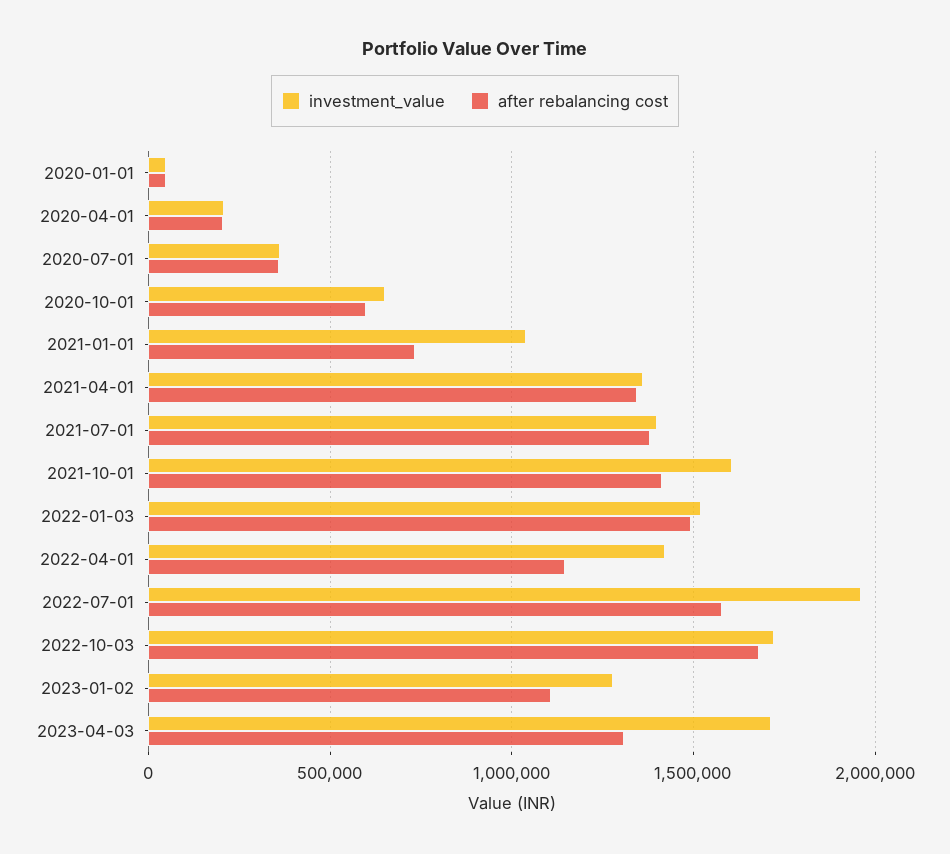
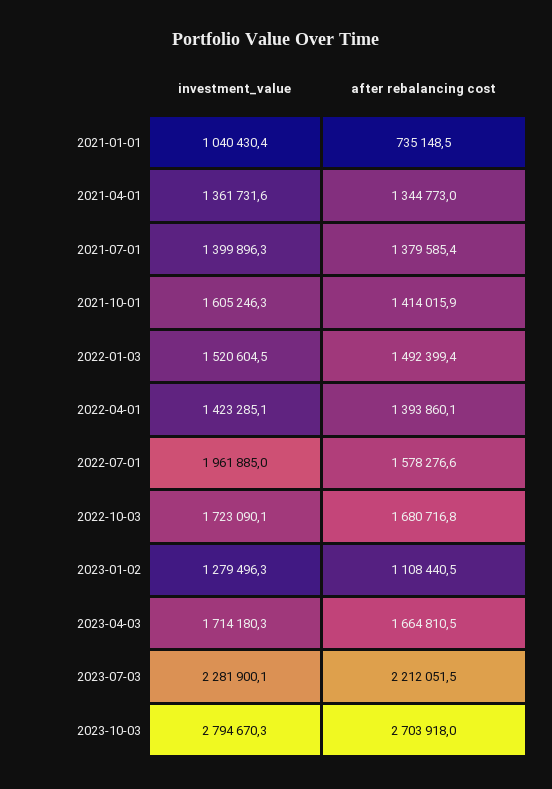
investment_value, 2020-01-01: 50000 -> none
after rebalancing cost, 2020-01-01: 50000 -> none
investment_value, 2020-04-01: 200000 -> none
after rebalancing cost, 2020-04-01: 200000 -> none
investment_value, 2020-07-01: 350000 -> none
after rebalancing cost, 2020-07-01: 350000 -> none
investment_value, 2020-10-01: 650000 -> none
after rebalancing cost, 2020-10-01: 600000 -> none
after rebalancing cost, 2022-04-01: 1150000 -> 1393860.1
after rebalancing cost, 2023-04-03: 1300000 -> 1664810.5
investment_value, 2023-07-03: none -> 2281900.1
after rebalancing cost, 2023-07-03: none -> 2212051.5
investment_value, 2023-10-03: none -> 2794670.3
after rebalancing cost, 2023-10-03: none -> 2703918

